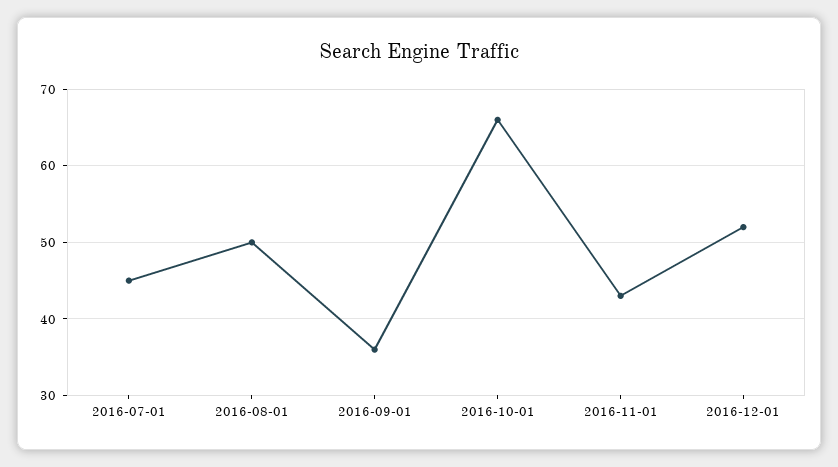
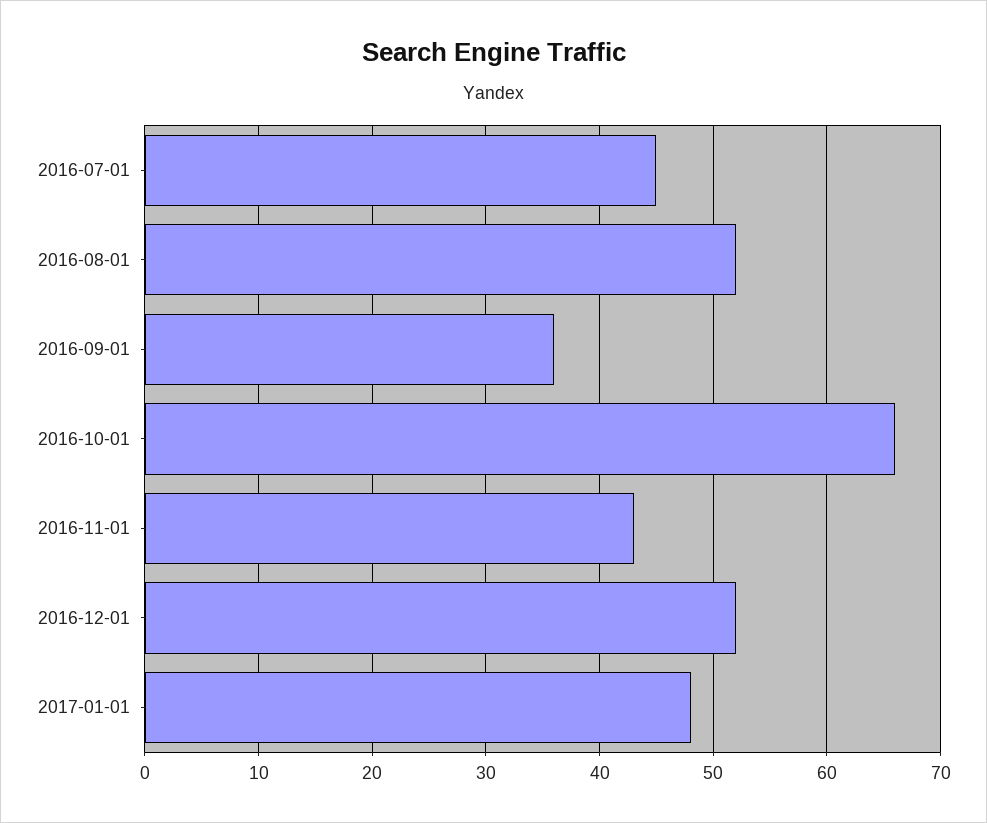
2016-08-01: 50 -> 52
2017-01-01: none -> 48

